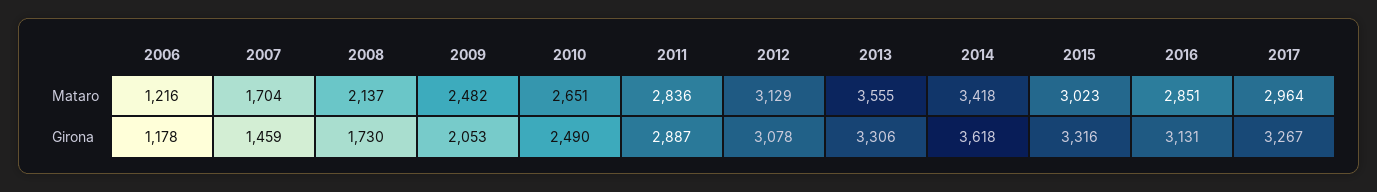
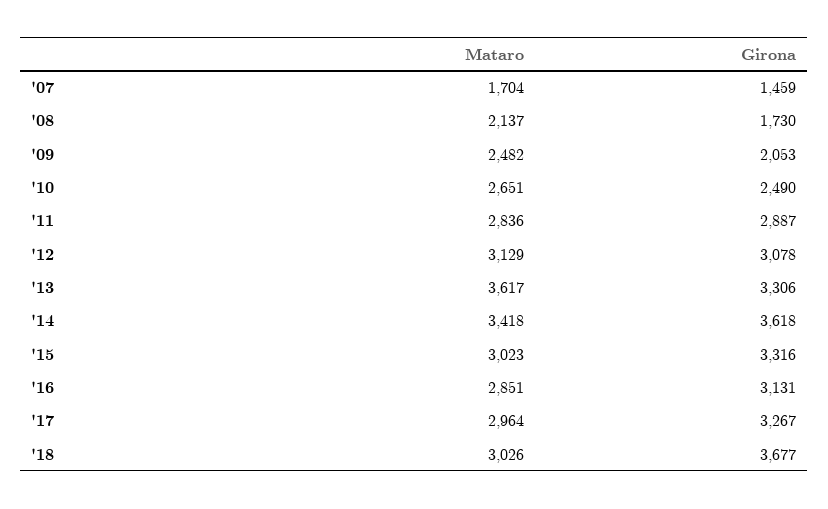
2006, Mataro: 1216 -> none
2013, Mataro: 3555 -> 3617
2006, Girona: 1178 -> none
'18, Mataro: none -> 3026
'18, Girona: none -> 3677

